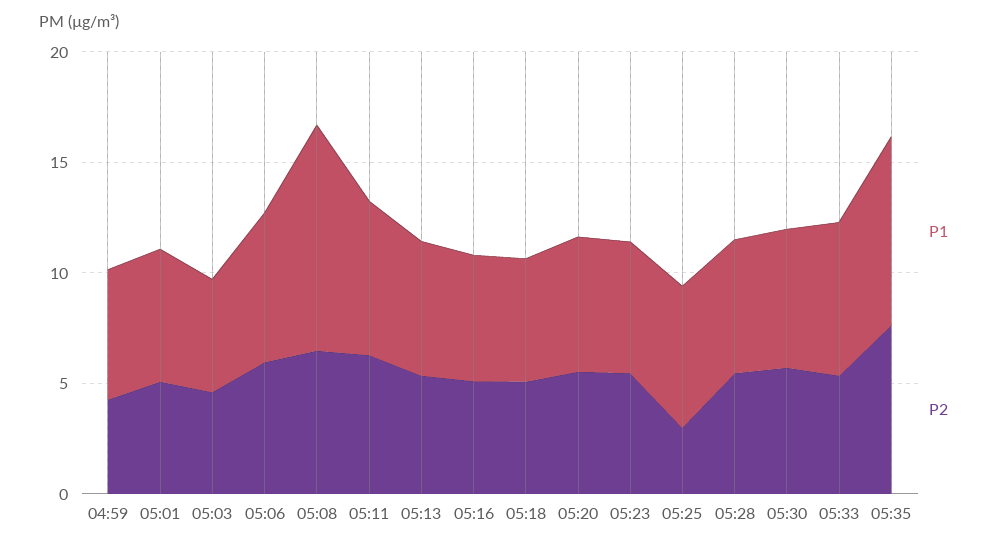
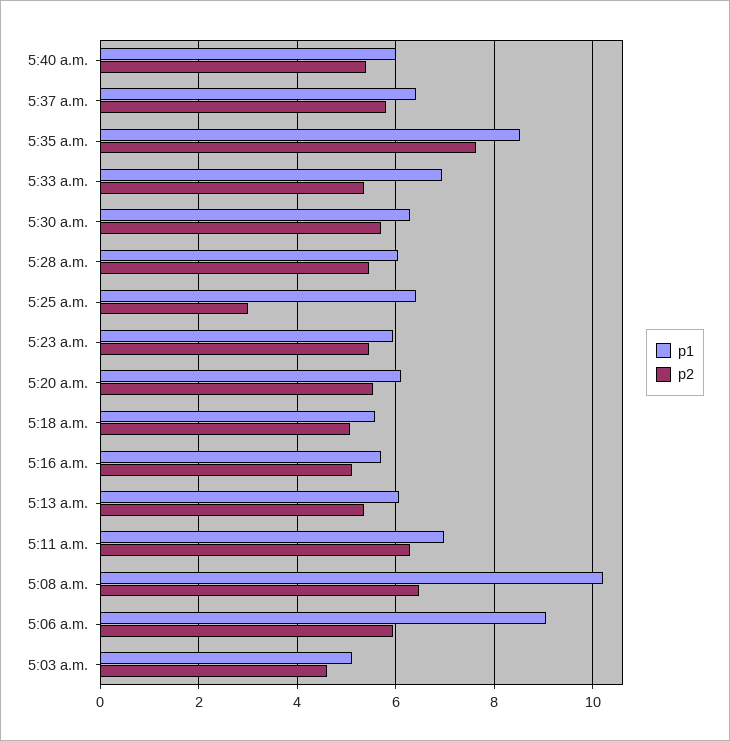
P1, 04:59: 6 -> none
P2, 04:59: 4 -> none
P1, 05:01: 6 -> none
P2, 05:01: 5 -> none
P1, 05:06: 7 -> 9
P1, 5:40 a.m.: none -> 6
P2, 5:40 a.m.: none -> 5.4
P1, 5:37 a.m.: none -> 6.4
P2, 5:37 a.m.: none -> 5.8

